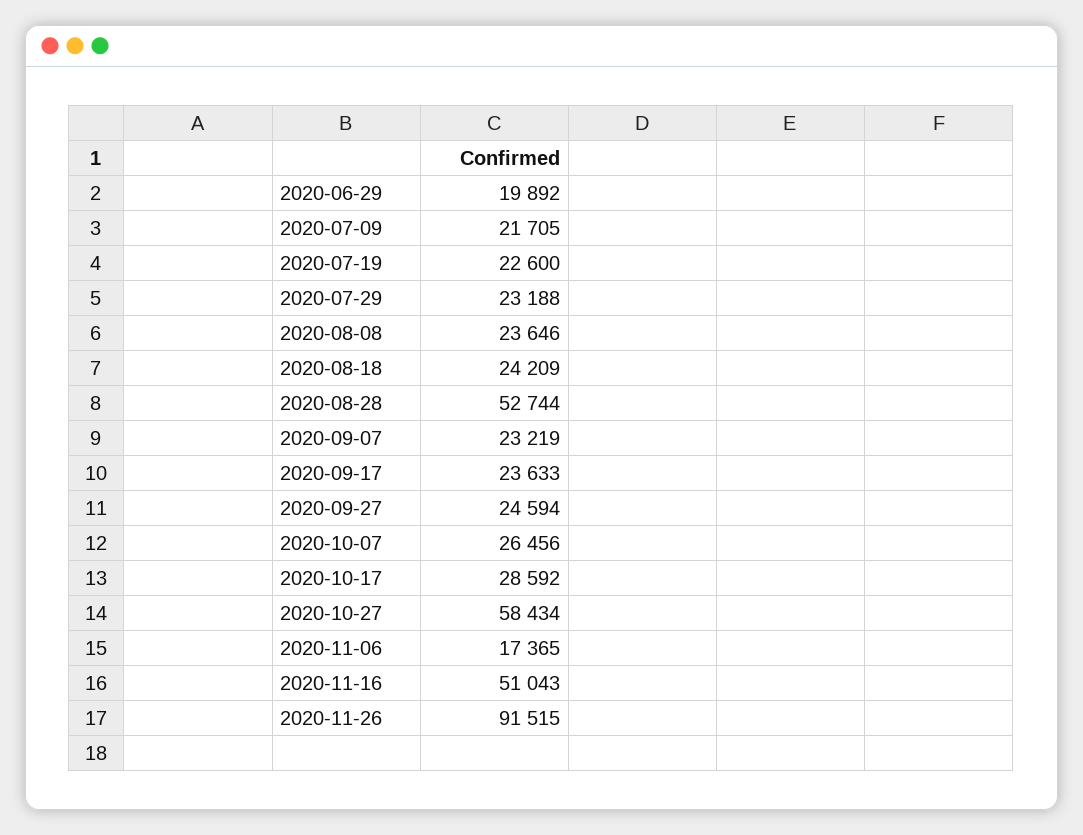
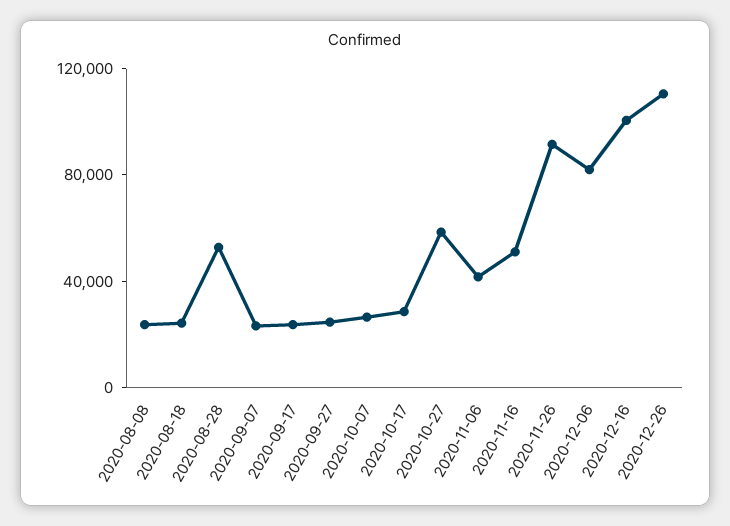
2020-06-29: 19892 -> none
2020-07-09: 21705 -> none
2020-07-19: 22600 -> none
2020-07-29: 23188 -> none
2020-11-06: 17365 -> 40000
2020-12-06: none -> 80000
2020-12-16: none -> 100000
2020-12-26: none -> 110000

